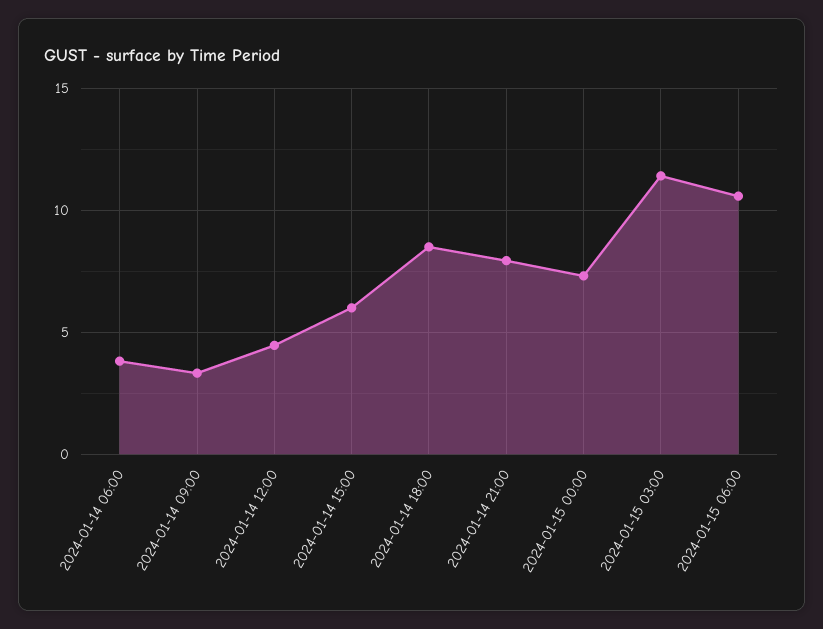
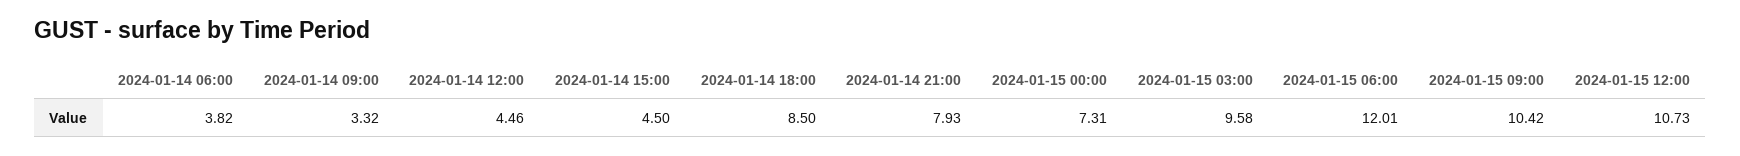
2024-01-14 15:00: 6 -> 4.5
2024-01-15 03:00: 11.5 -> 9.58
2024-01-15 06:00: 10.5 -> 12.01
2024-01-15 09:00: none -> 10.42
2024-01-15 12:00: none -> 10.73

